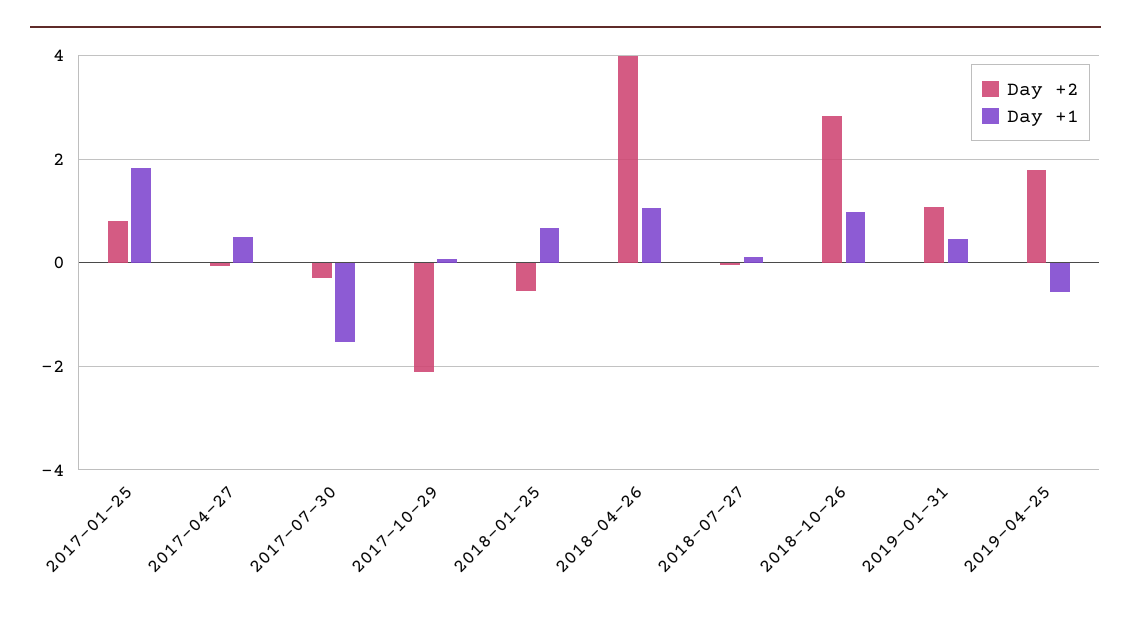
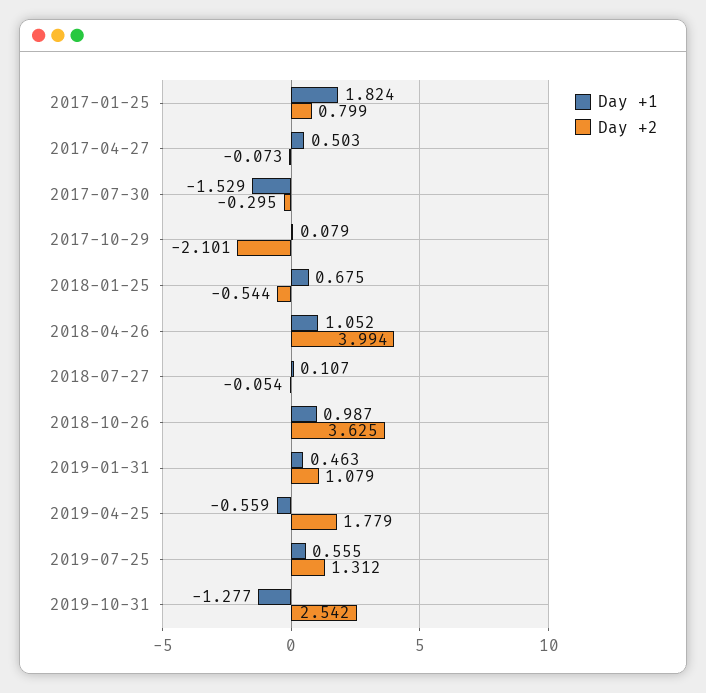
Day +2, 2018-10-26: 2.8 -> 3.625
Day +1, 2019-07-25: none -> 0.555
Day +2, 2019-07-25: none -> 1.312
Day +1, 2019-10-31: none -> -1.277
Day +2, 2019-10-31: none -> 2.542

